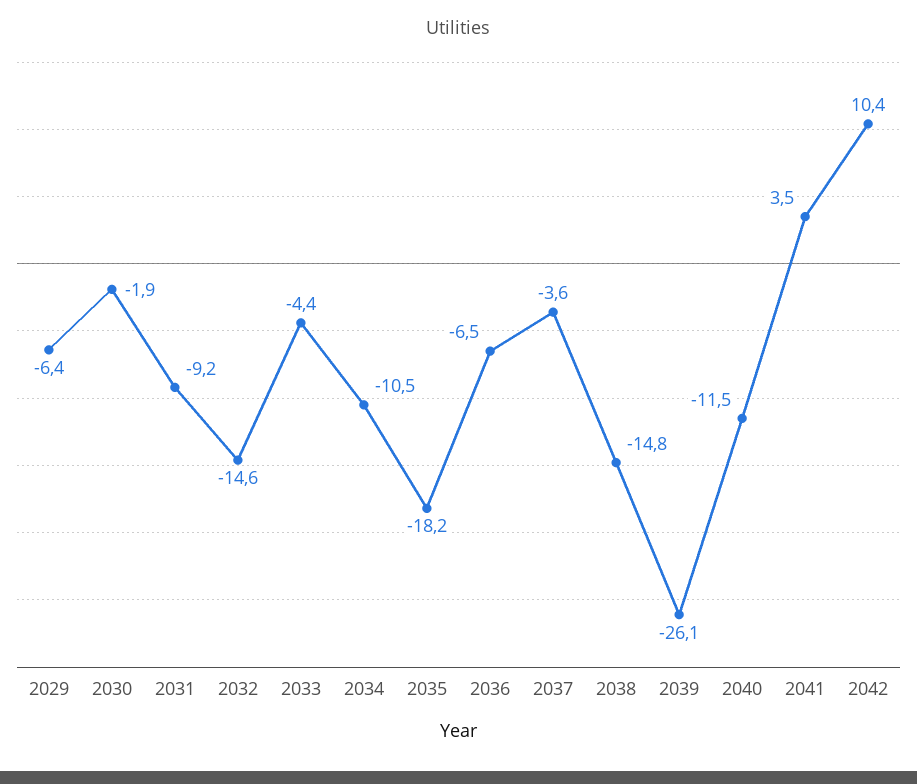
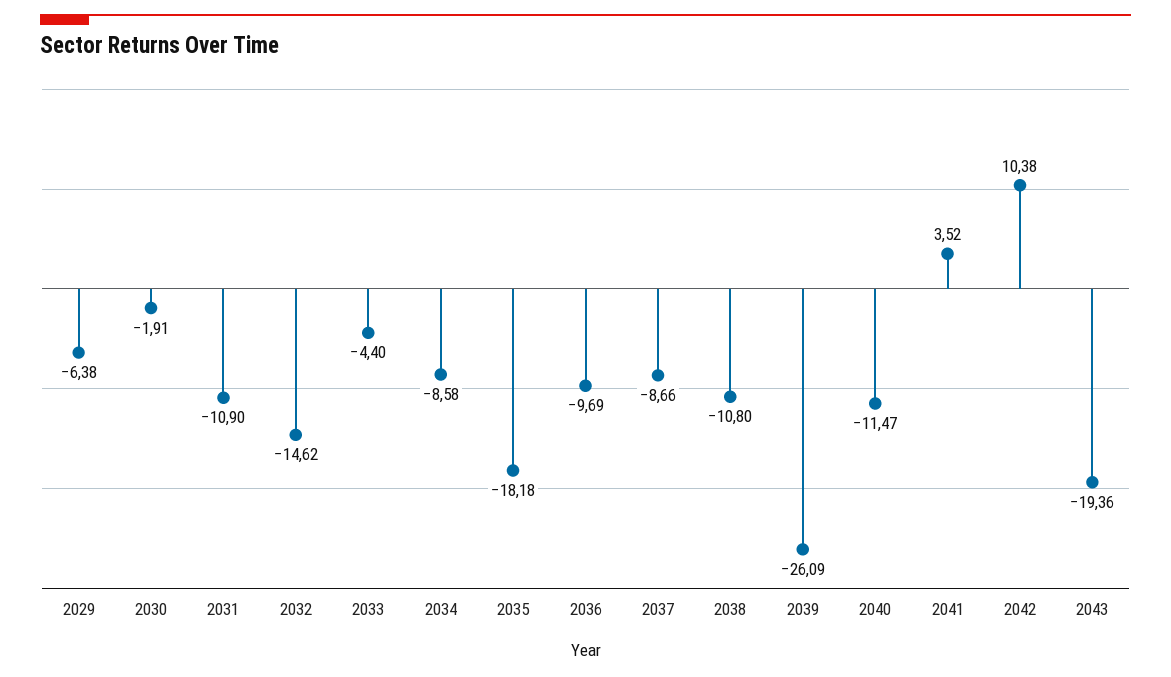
2031: -9.2 -> -10.9
2034: -10.5 -> -8.58
2036: -6.5 -> -9.69
2037: -3.6 -> -8.66
2038: -14.8 -> -10.8
2043: none -> -19.36

